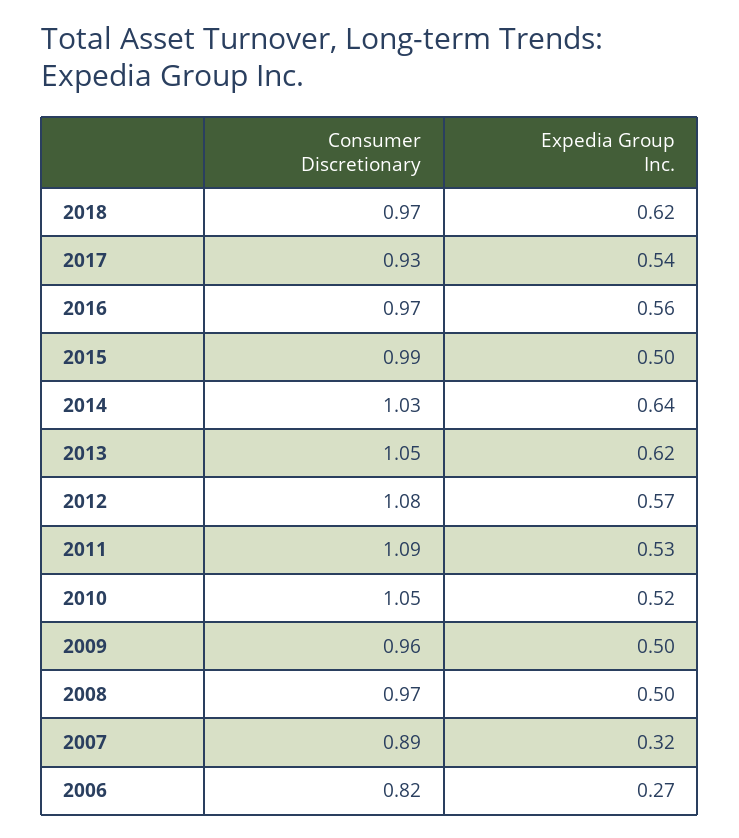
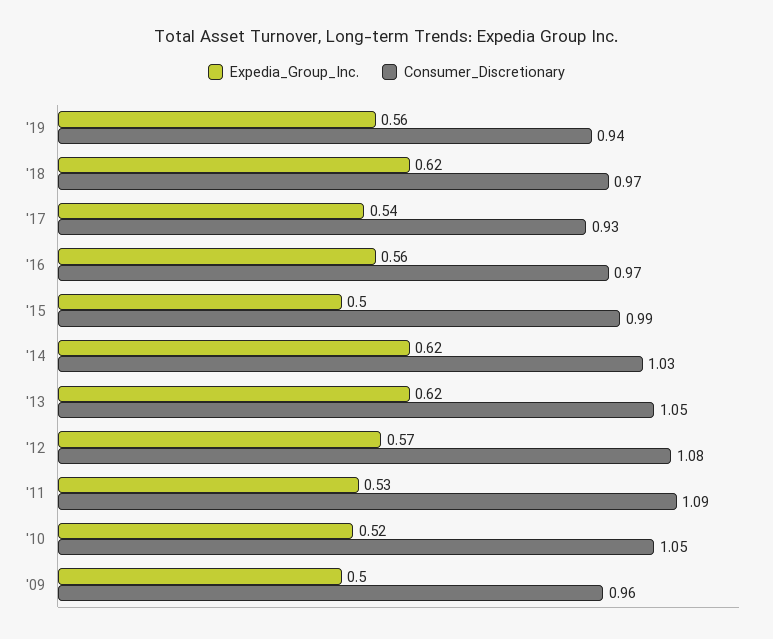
Expedia Group Inc., 2014: 0.64 -> 0.62
Consumer Discretionary, 2008: 0.97 -> none
Expedia Group Inc., 2008: 0.5 -> none
Consumer Discretionary, 2007: 0.89 -> none
Expedia Group Inc., 2007: 0.32 -> none
Consumer Discretionary, 2006: 0.82 -> none
Expedia Group Inc., 2006: 0.27 -> none
Expedia Group Inc., '19: none -> 0.56
Consumer Discretionary, '19: none -> 0.94

